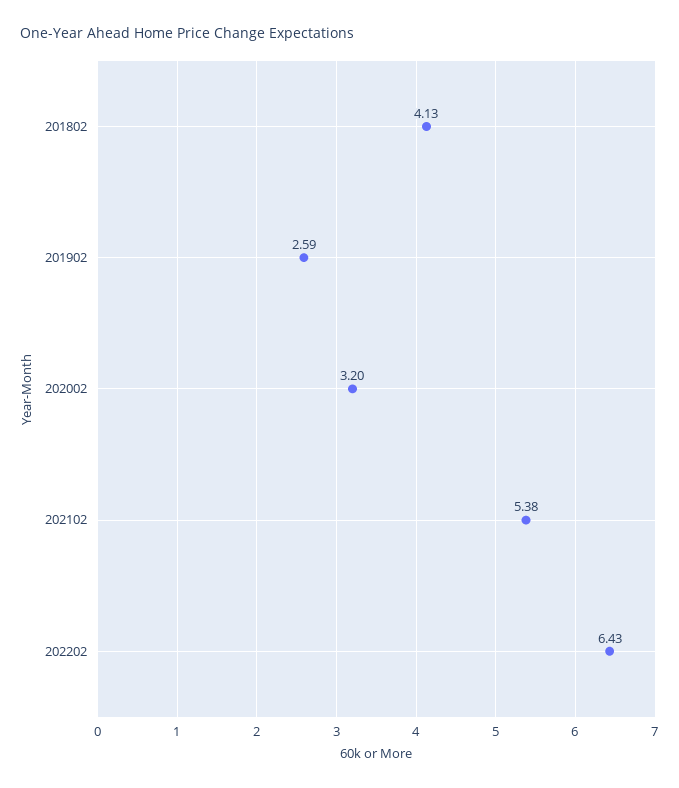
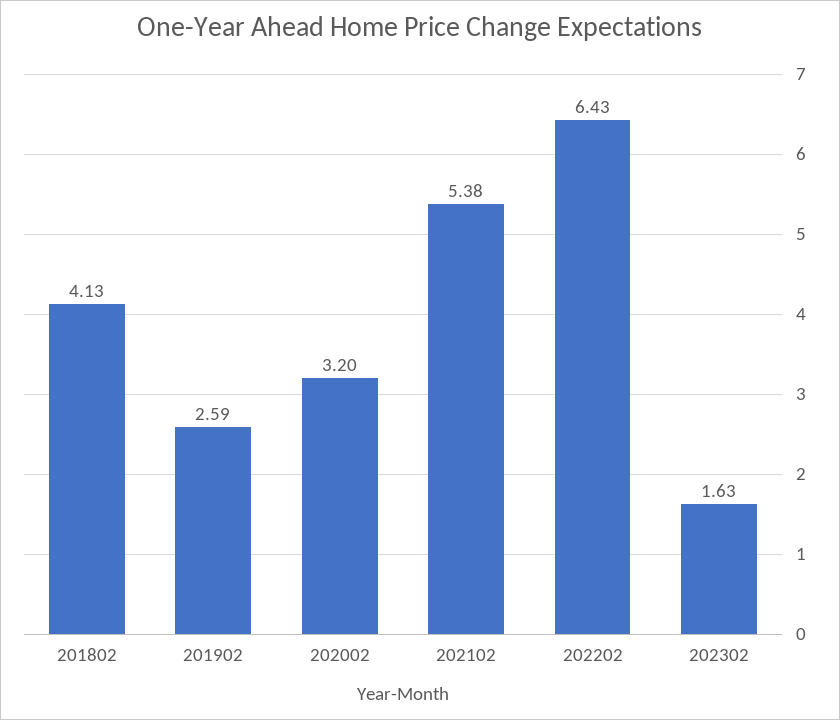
202302: none -> 1.63

